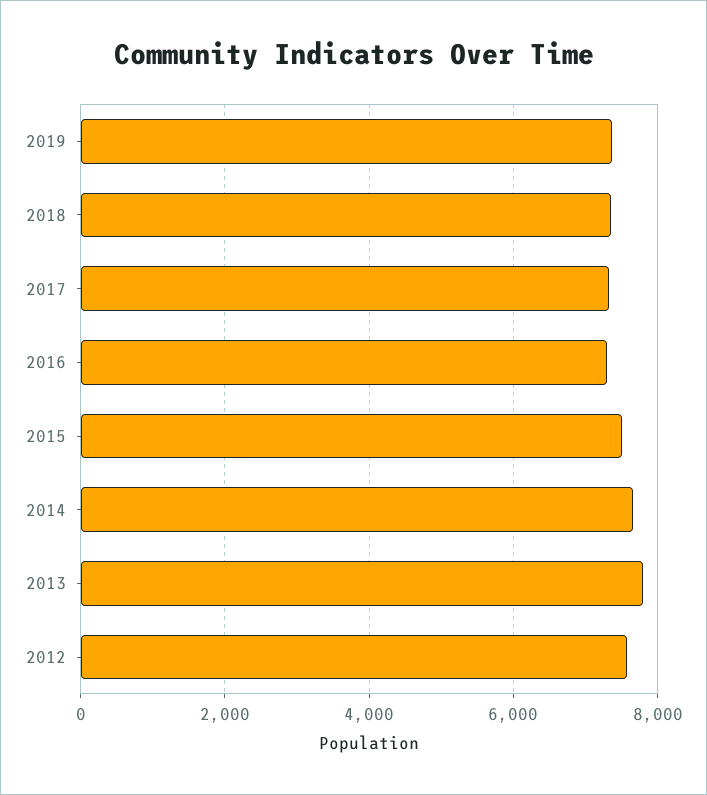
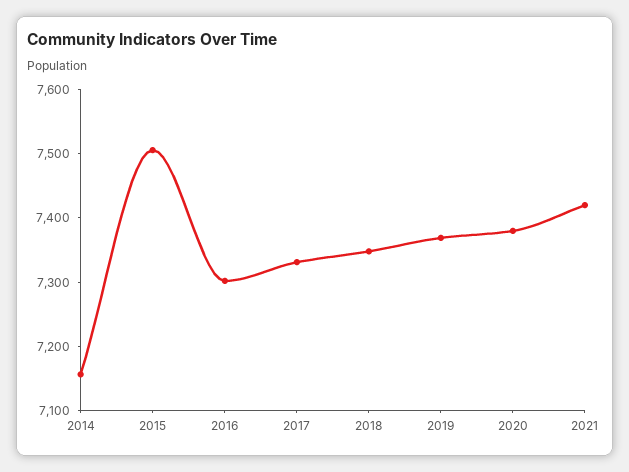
2014: 7600 -> 7160
2013: 7800 -> none
2012: 7600 -> none
2020: none -> 7380
2021: none -> 7420

